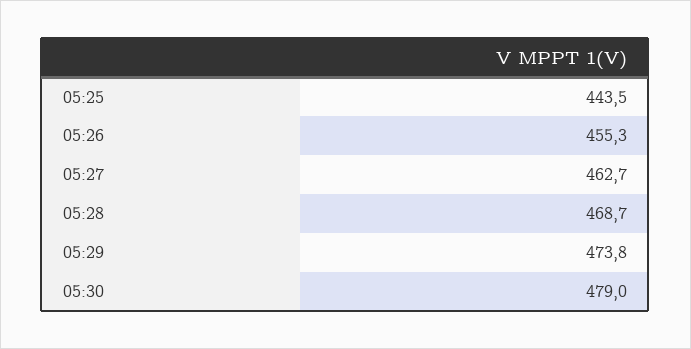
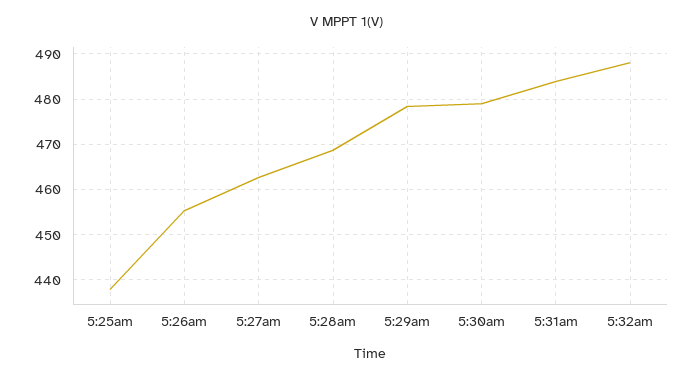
05:25: 443.5 -> 438
05:29: 473.8 -> 478
5:31am: none -> 484
5:32am: none -> 488

